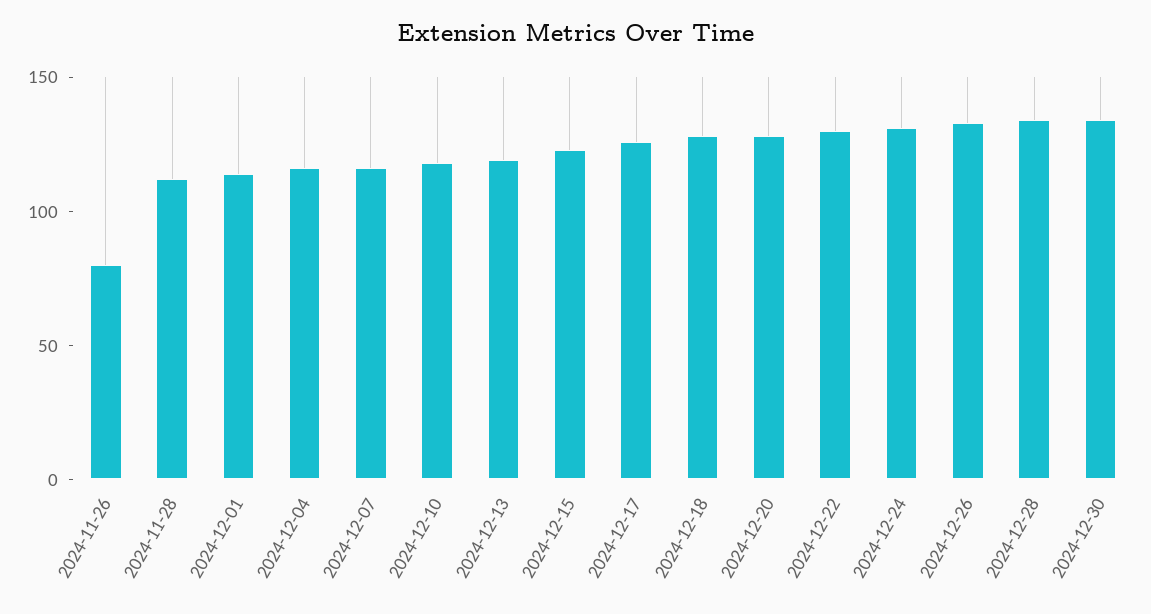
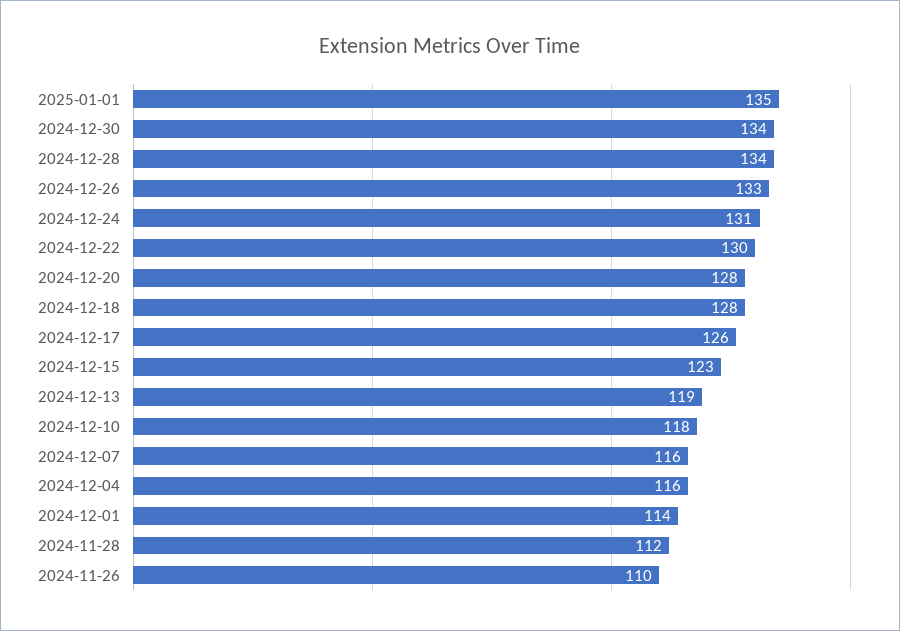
2024-11-26: 80 -> 110
2025-01-01: none -> 135

